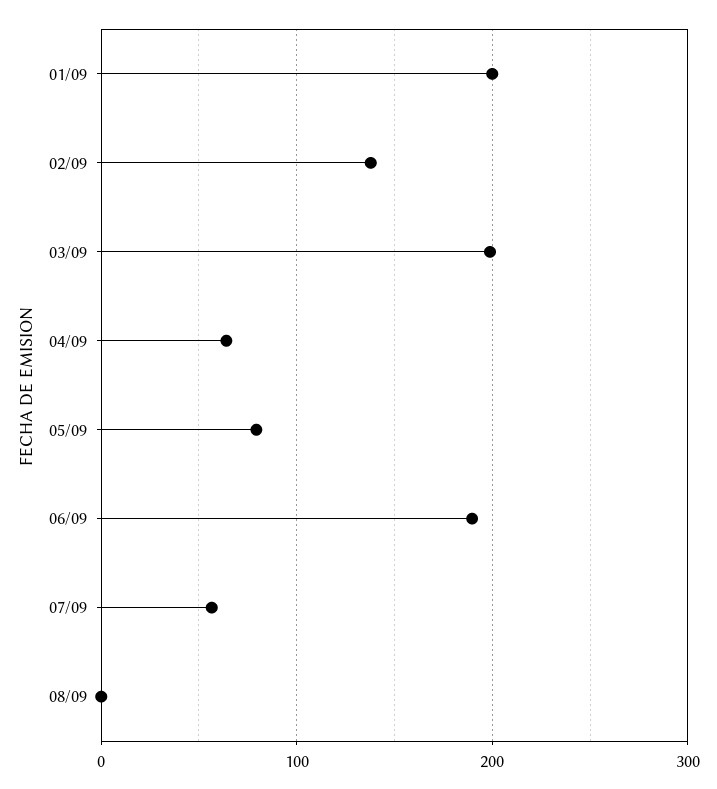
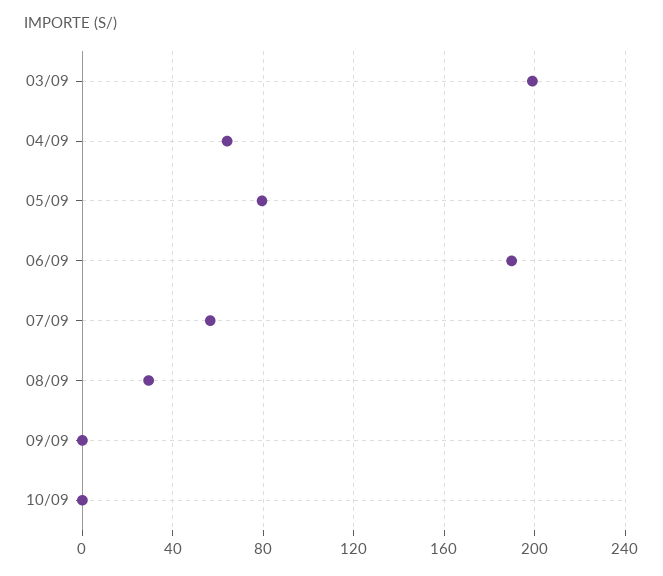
01/09: 200 -> none
02/09: 140 -> none
08/09: 0 -> 30
09/09: none -> 0
10/09: none -> 0

